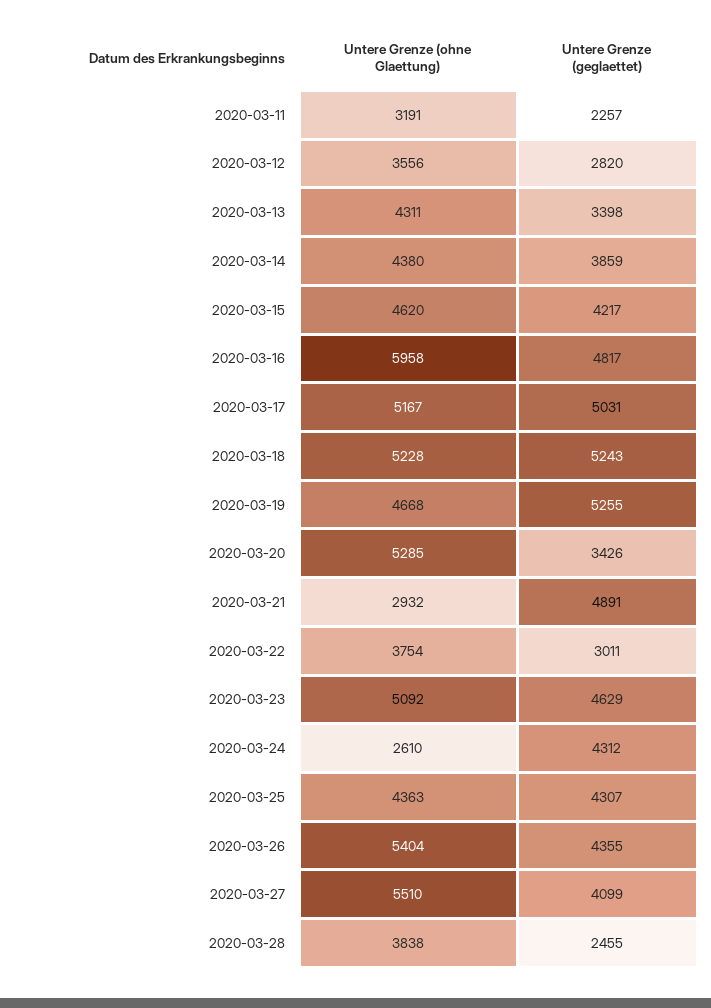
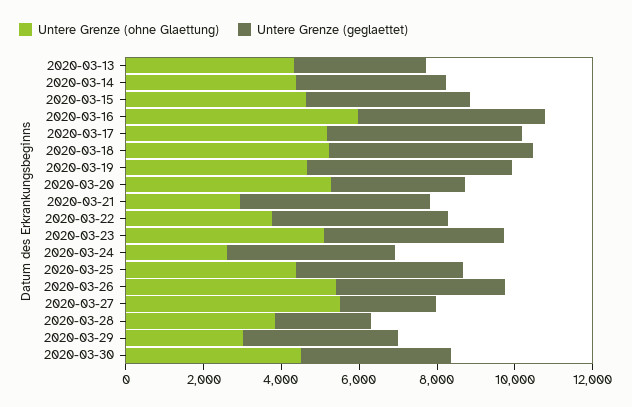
Untere Grenze (ohne Glaettung), 2020-03-11: 3191 -> none
Untere Grenze (geglaettet), 2020-03-11: 2257 -> none
Untere Grenze (ohne Glaettung), 2020-03-12: 3556 -> none
Untere Grenze (geglaettet), 2020-03-12: 2820 -> none
Untere Grenze (geglaettet), 2020-03-22: 3011 -> 4500
Untere Grenze (geglaettet), 2020-03-27: 4099 -> 2500
Untere Grenze (ohne Glaettung), 2020-03-29: none -> 3000
Untere Grenze (geglaettet), 2020-03-29: none -> 4000
Untere Grenze (ohne Glaettung), 2020-03-30: none -> 4500
Untere Grenze (geglaettet), 2020-03-30: none -> 4000

